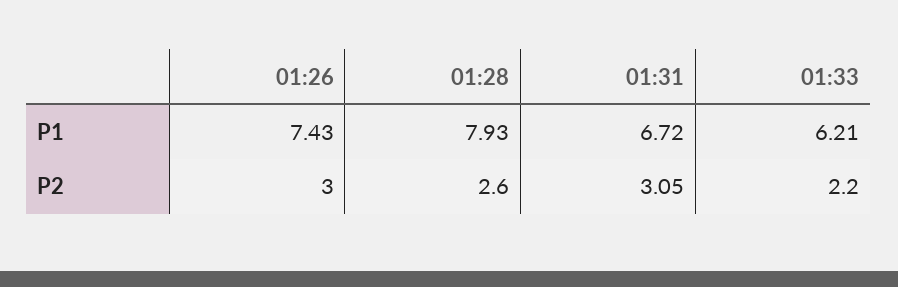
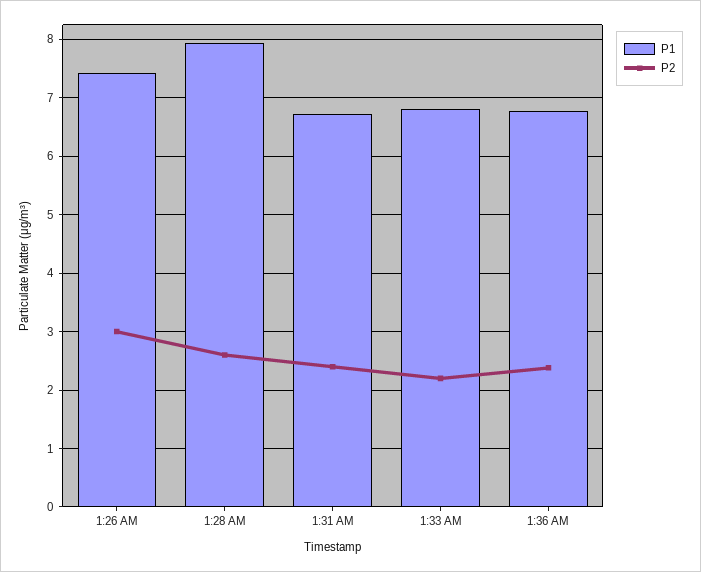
P1, 01:33: 6.21 -> 6.8
P2, 01:31: 3.05 -> 2.4
P1, 1:36 AM: none -> 6.8
P2, 1:36 AM: none -> 2.4

